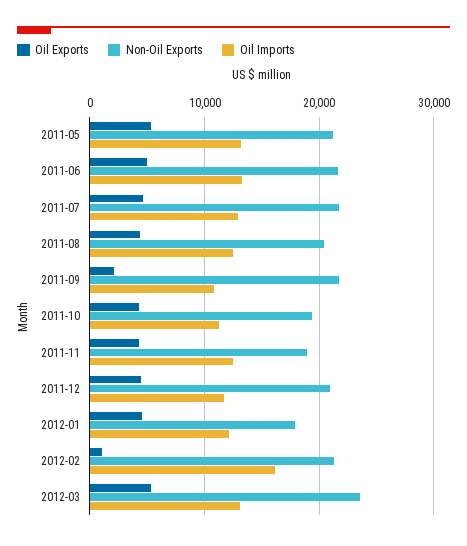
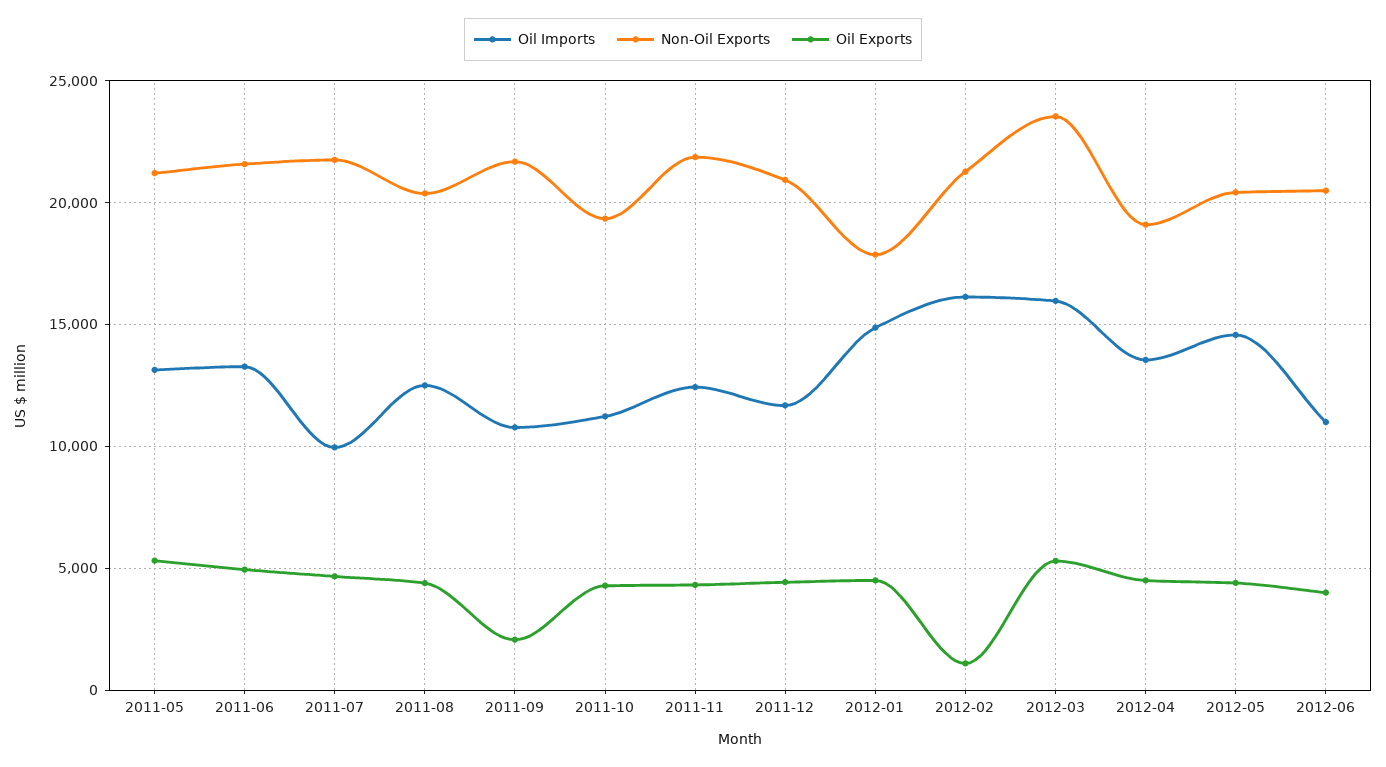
Oil Imports, 2011-07: 13000 -> 10000
Non-Oil Exports, 2011-11: 19000 -> 22000
Oil Imports, 2012-01: 12000 -> 15000
Oil Imports, 2012-03: 13000 -> 16000
Oil Imports, 2012-04: none -> 13500
Non-Oil Exports, 2012-04: none -> 19000
Oil Exports, 2012-04: none -> 4500
Oil Imports, 2012-05: none -> 14500
Non-Oil Exports, 2012-05: none -> 20500
Oil Exports, 2012-05: none -> 4500
Oil Imports, 2012-06: none -> 11000
Non-Oil Exports, 2012-06: none -> 20500
Oil Exports, 2012-06: none -> 4000

